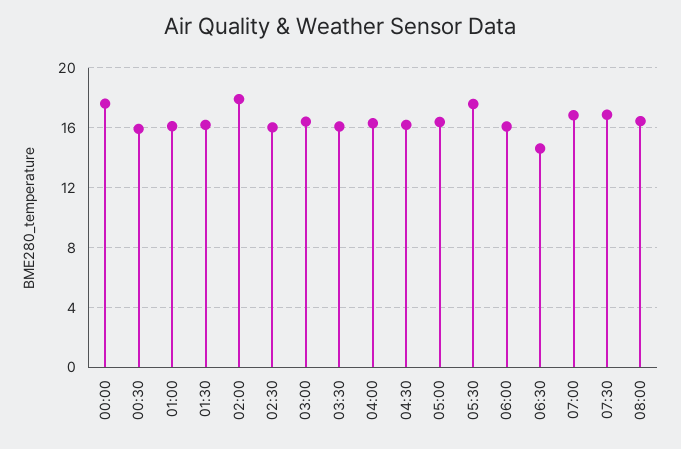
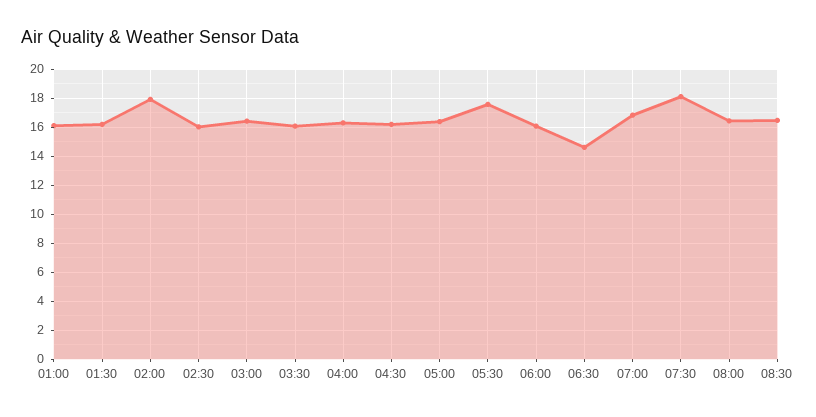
00:00: 17.5 -> none
00:30: 16 -> none
07:30: 17 -> 18
08:30: none -> 16.5

